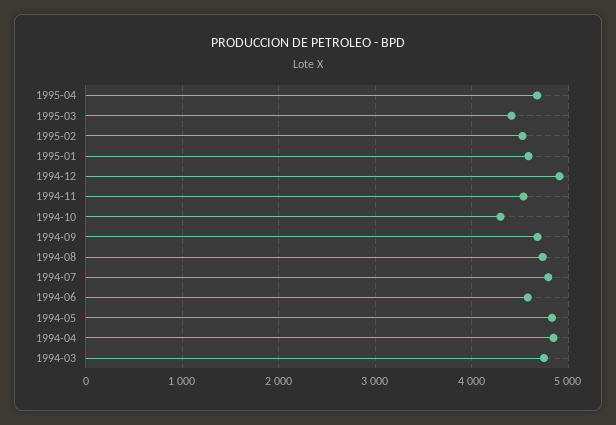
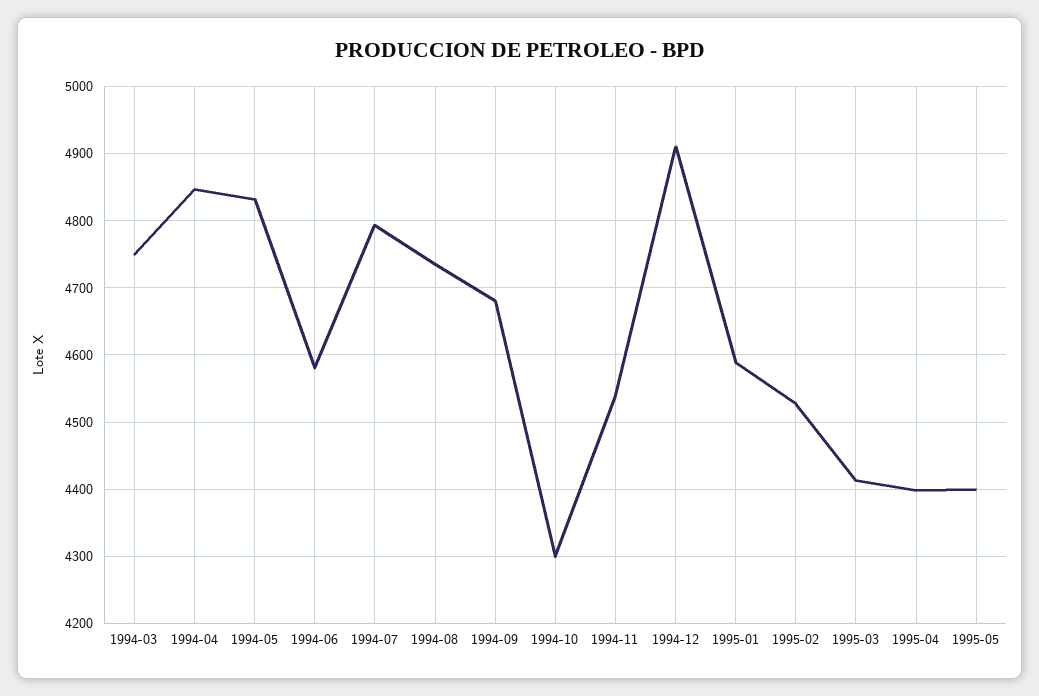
1995-04: 4700 -> 4400
1995-05: none -> 4400

